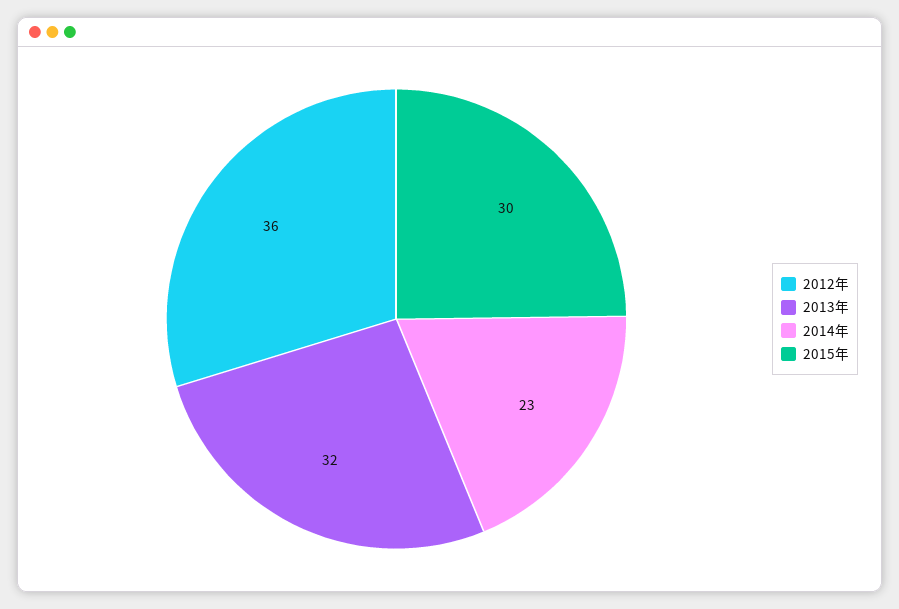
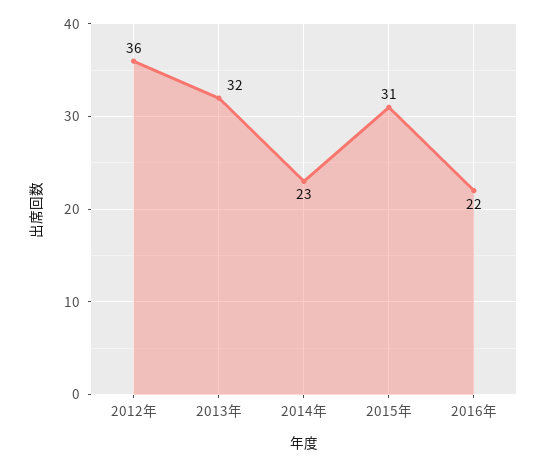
2015年: 30 -> 31
2016年: none -> 22

